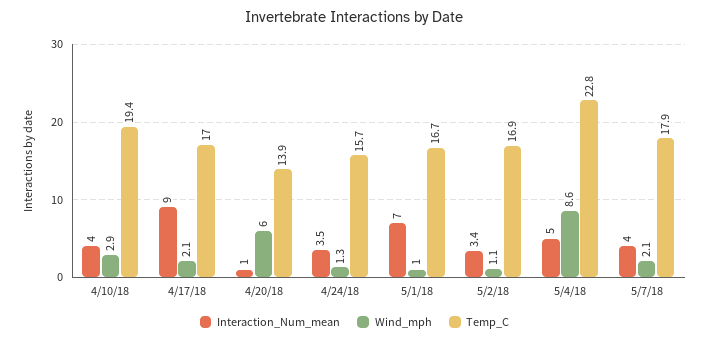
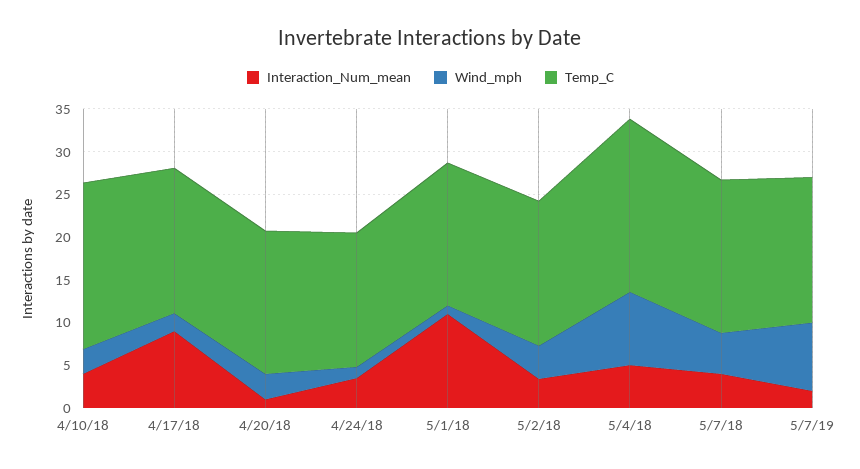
Wind_mph, 4/20/18: 6 -> 3
Temp_C, 4/20/18: 13.9 -> 17
Interaction_Num_mean, 5/1/18: 7 -> 11
Wind_mph, 5/2/18: 1.1 -> 4
Temp_C, 5/4/18: 22.8 -> 20
Wind_mph, 5/7/18: 2.1 -> 5
Interaction_Num_mean, 5/7/19: none -> 2
Wind_mph, 5/7/19: none -> 8
Temp_C, 5/7/19: none -> 17

